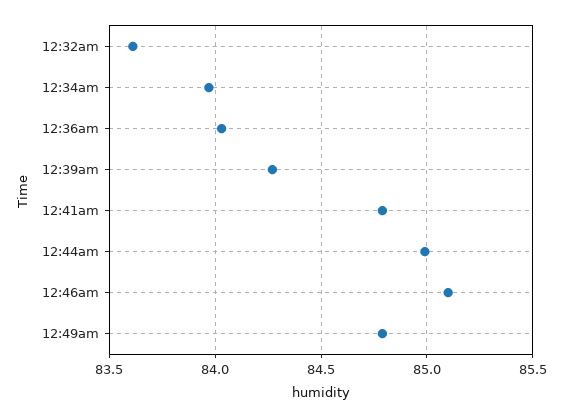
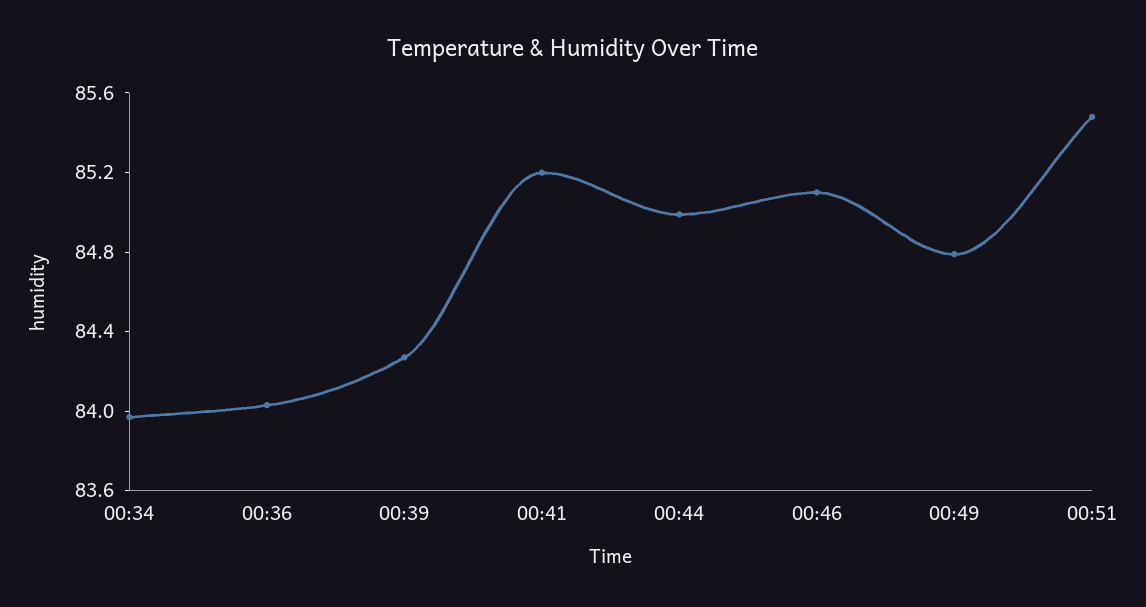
12:32am: 83.6 -> none
12:41am: 84.8 -> 85.2
00:51: none -> 85.5

